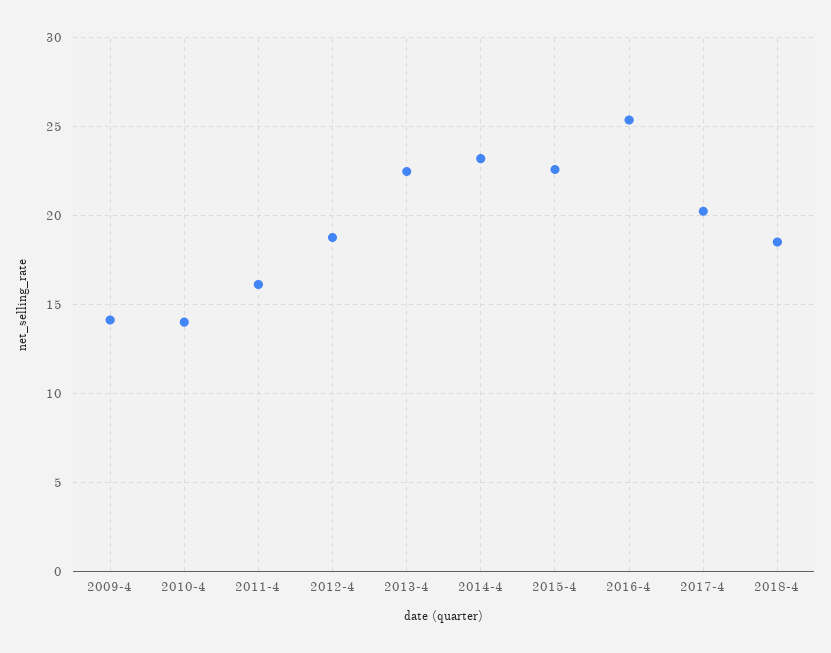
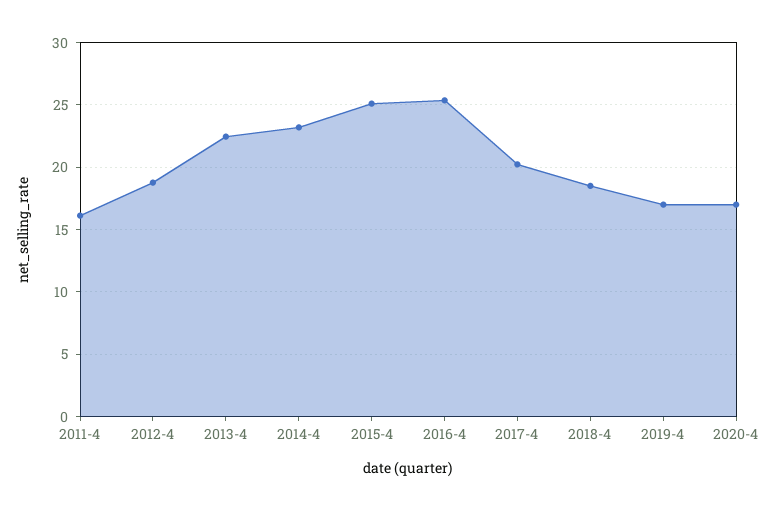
2009-4: 14 -> none
2010-4: 14 -> none
2015-4: 22.5 -> 25
2019-4: none -> 17
2020-4: none -> 17

